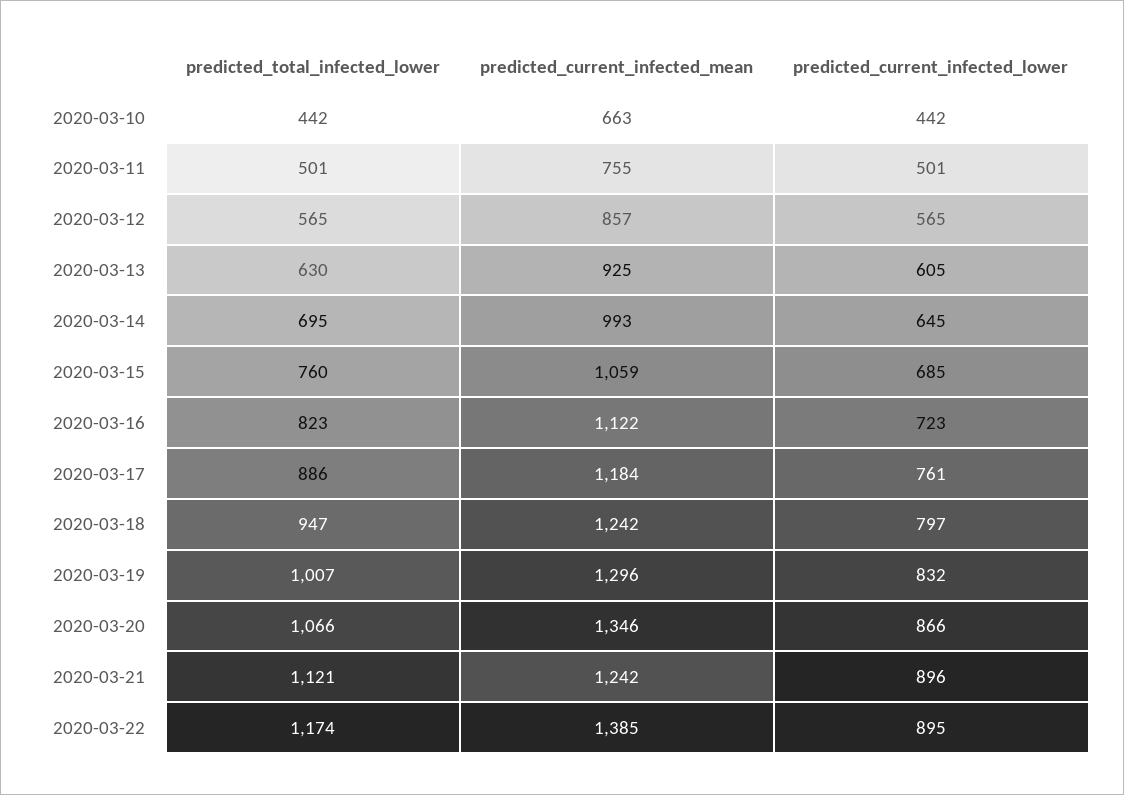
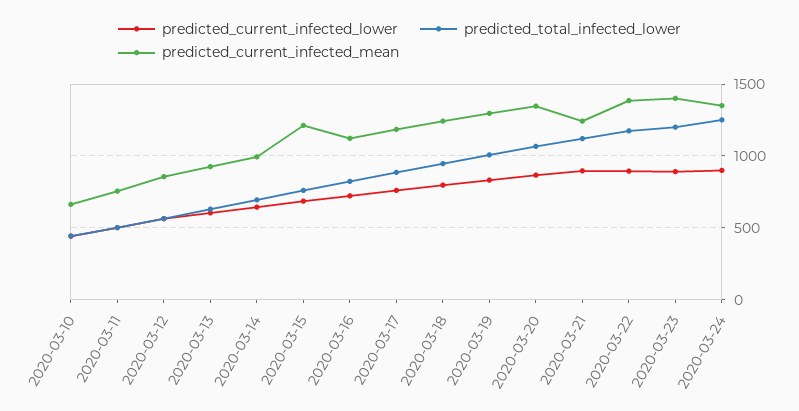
predicted_current_infected_mean, 2020-03-15: 1059 -> 1200
predicted_current_infected_lower, 2020-03-23: none -> 900
predicted_total_infected_lower, 2020-03-23: none -> 1200
predicted_current_infected_mean, 2020-03-23: none -> 1400
predicted_current_infected_lower, 2020-03-24: none -> 900
predicted_total_infected_lower, 2020-03-24: none -> 1250
predicted_current_infected_mean, 2020-03-24: none -> 1350

